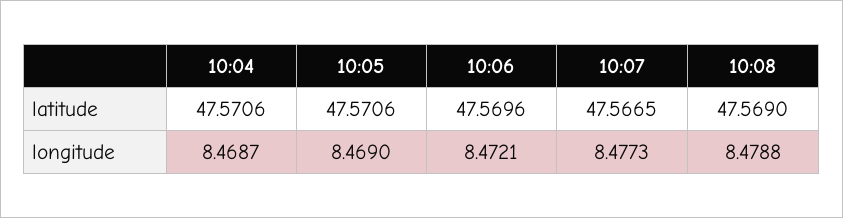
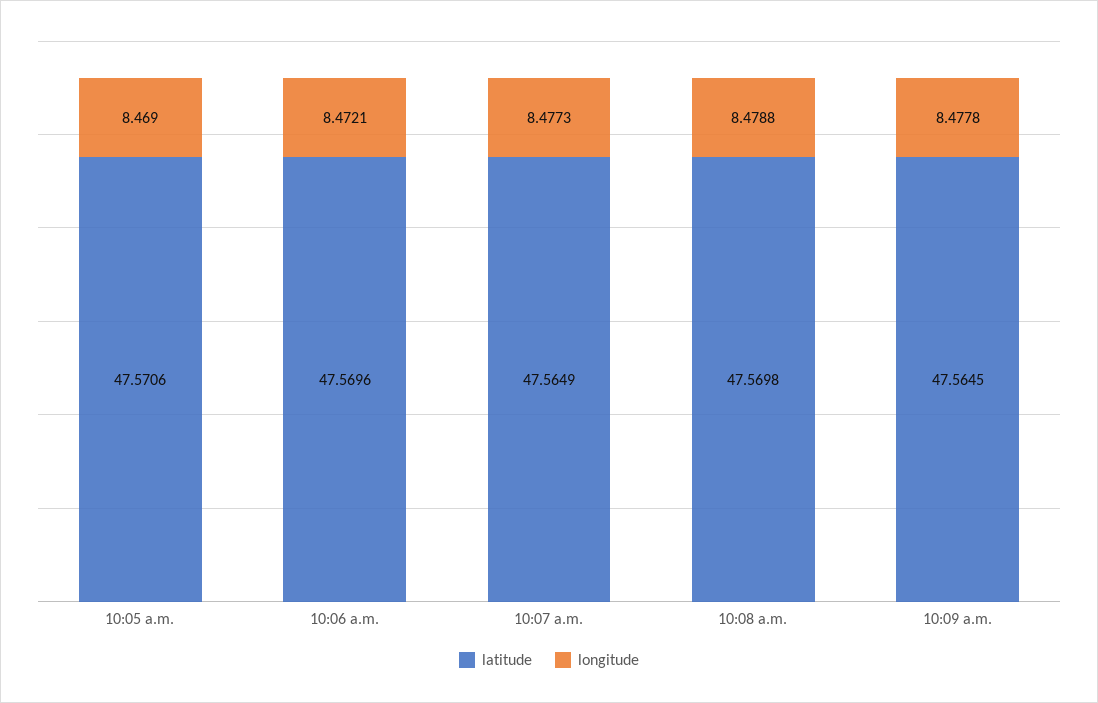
latitude, 10:04: 47.5706 -> none
latitude, 10:07: 47.5665 -> 47.5649
latitude, 10:08: 47.569 -> 47.5698
longitude, 10:04: 8.4687 -> none
latitude, 10:09 a.m.: none -> 47.5645
longitude, 10:09 a.m.: none -> 8.4778

